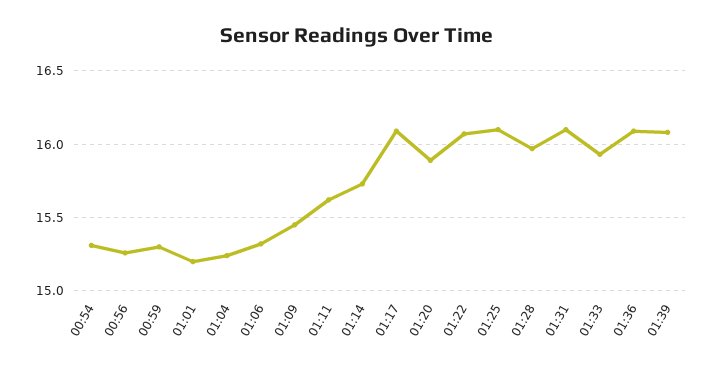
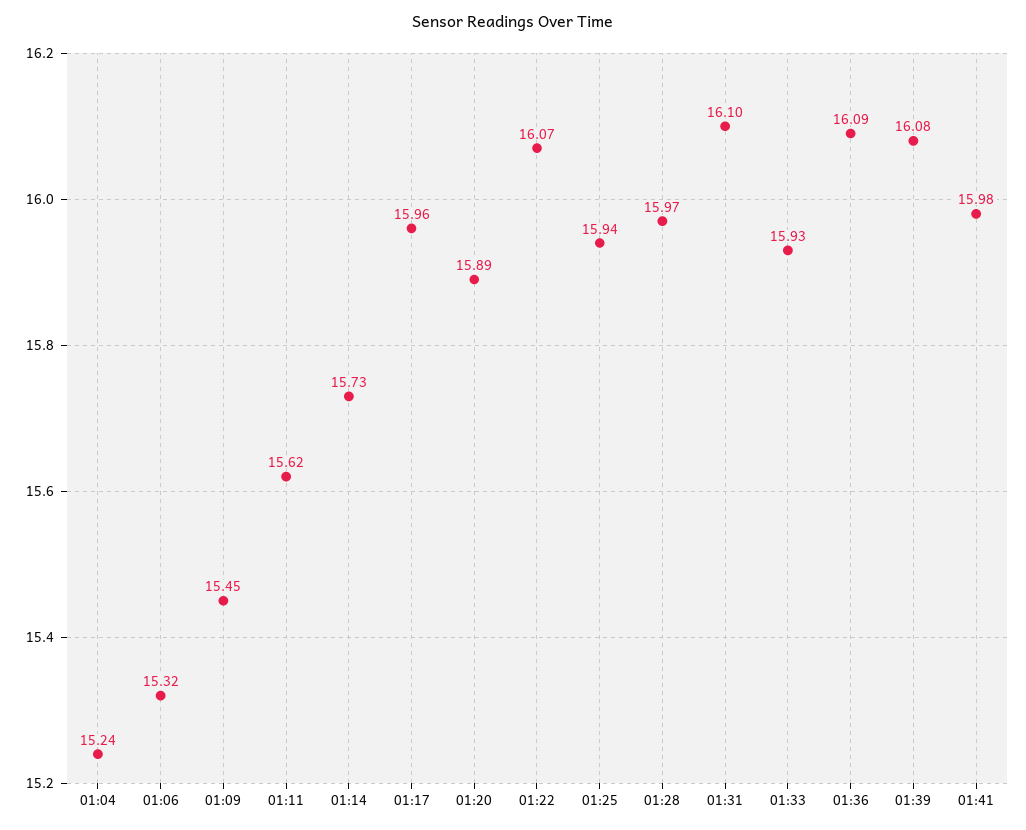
00:54: 15.3 -> none
00:56: 15.25 -> none
00:59: 15.3 -> none
01:01: 15.2 -> none
01:17: 16.1 -> 15.96
01:25: 16.1 -> 15.94
01:41: none -> 15.98

